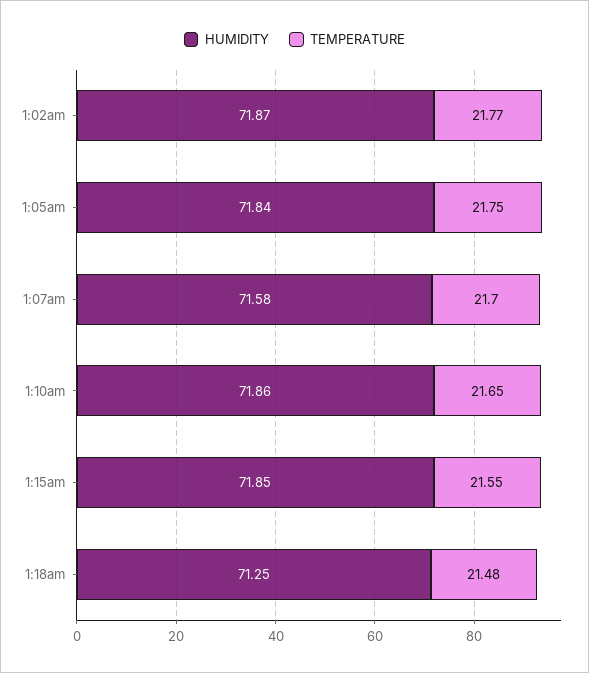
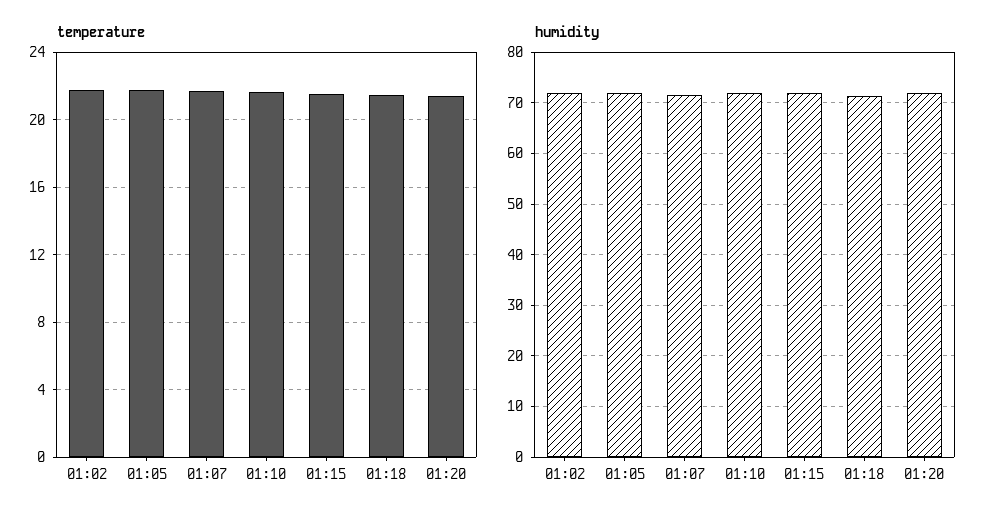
TEMPERATURE, 01:20: none -> 21.5
HUMIDITY, 01:20: none -> 72

